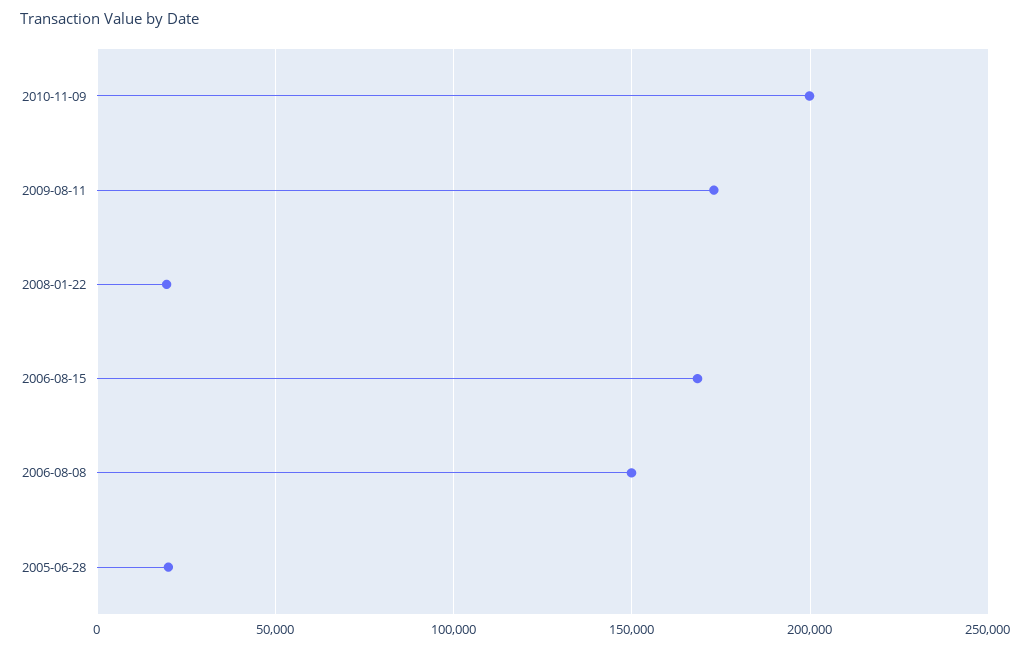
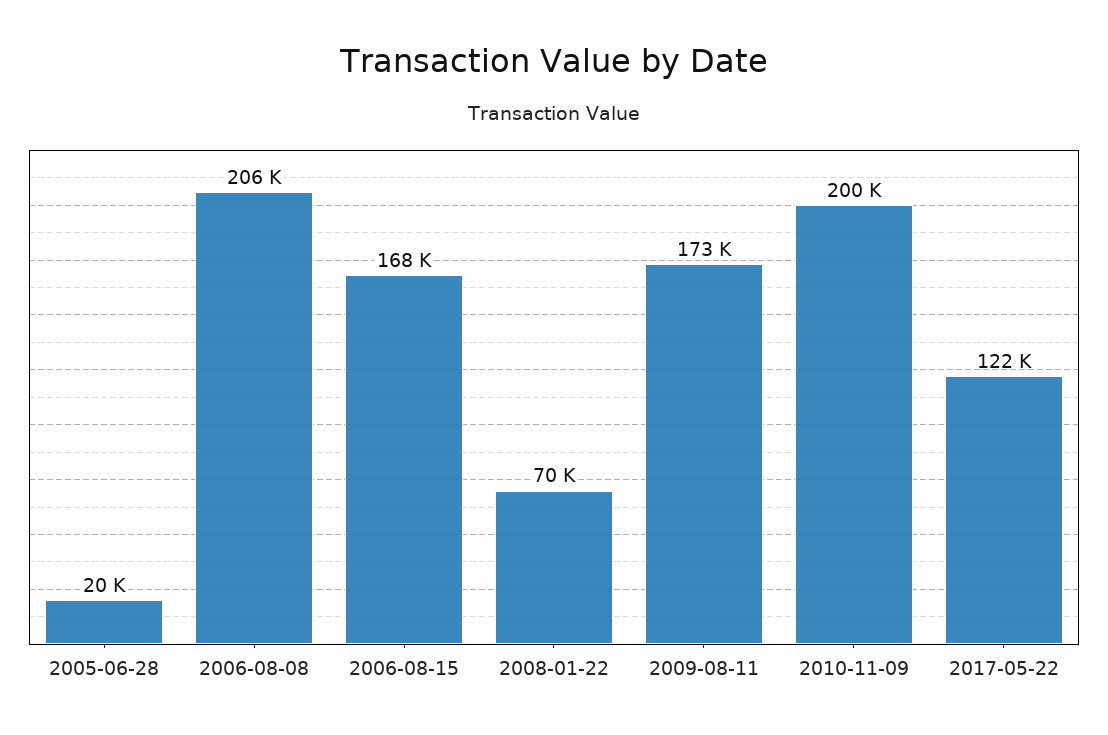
2008-01-22: 20000 -> 70000
2006-08-08: 150000 -> 206000
2017-05-22: none -> 122000

